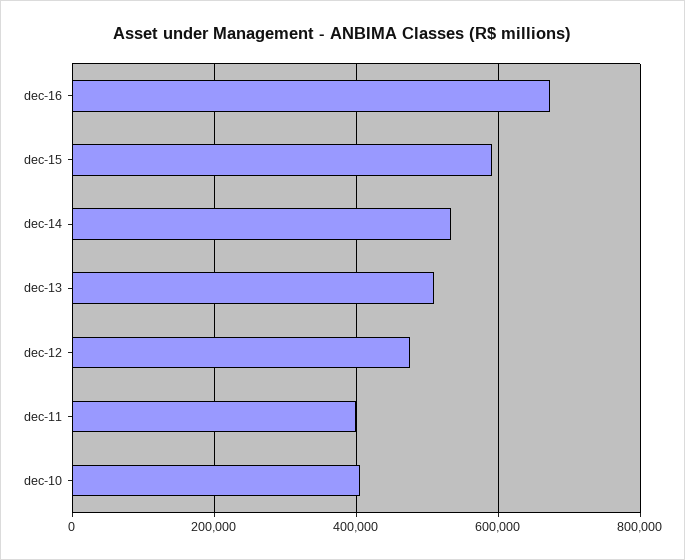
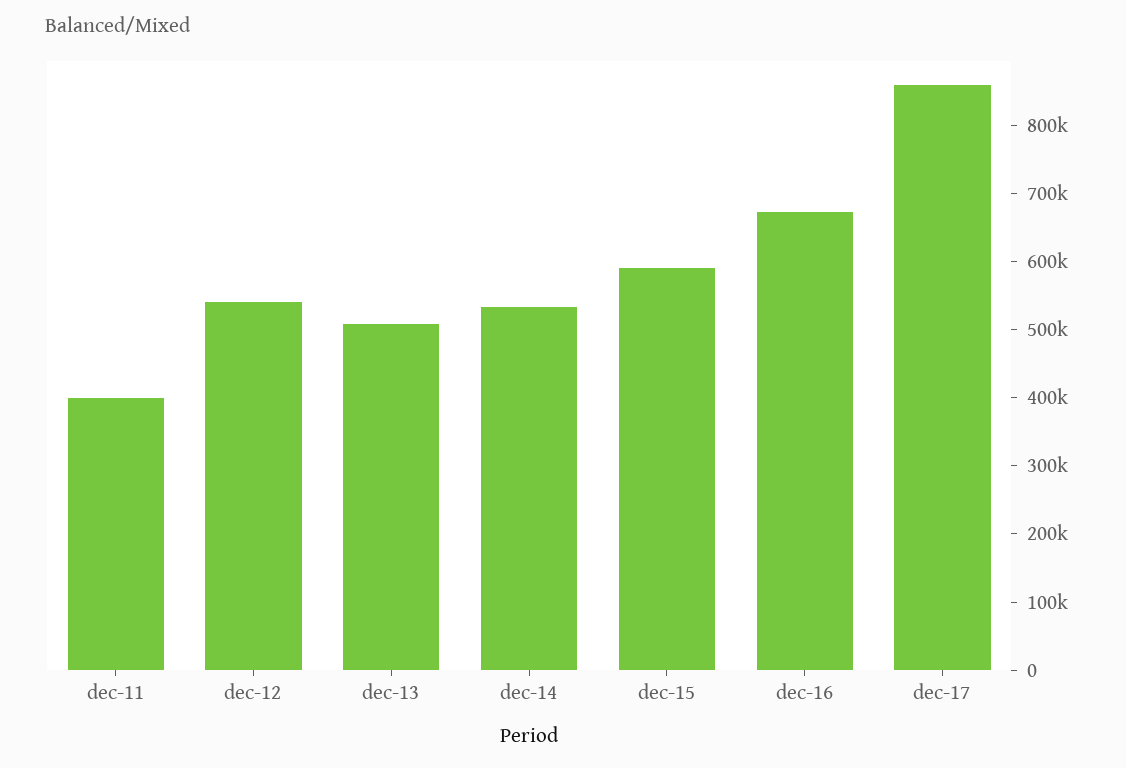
dec-12: 480000 -> 540000
dec-10: 400000 -> none
dec-17: none -> 860000

